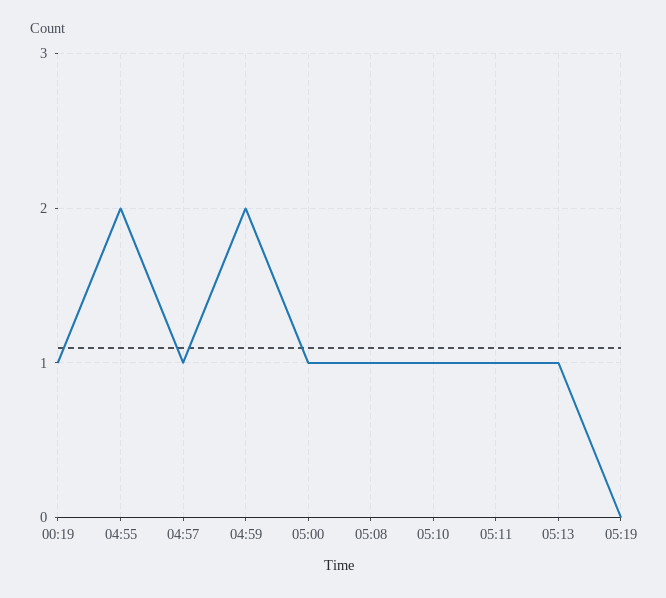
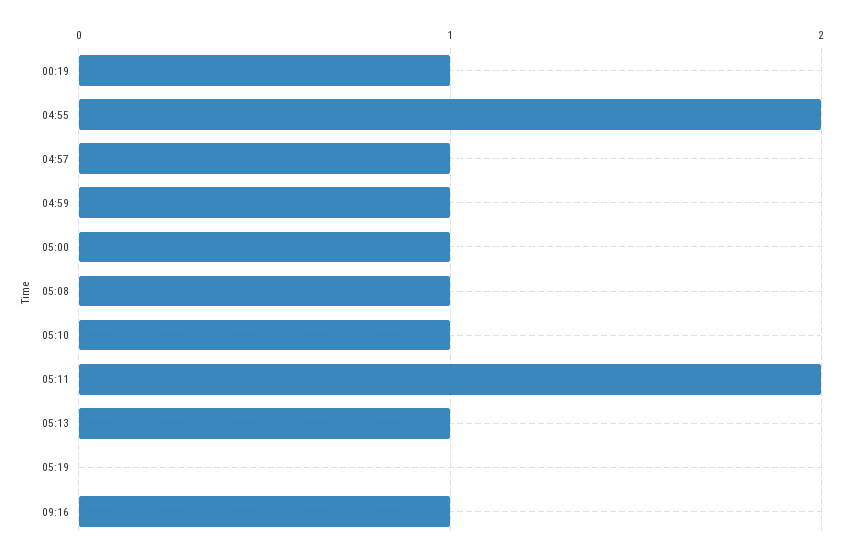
04:59: 2 -> 1
05:11: 1 -> 2
09:16: none -> 1

